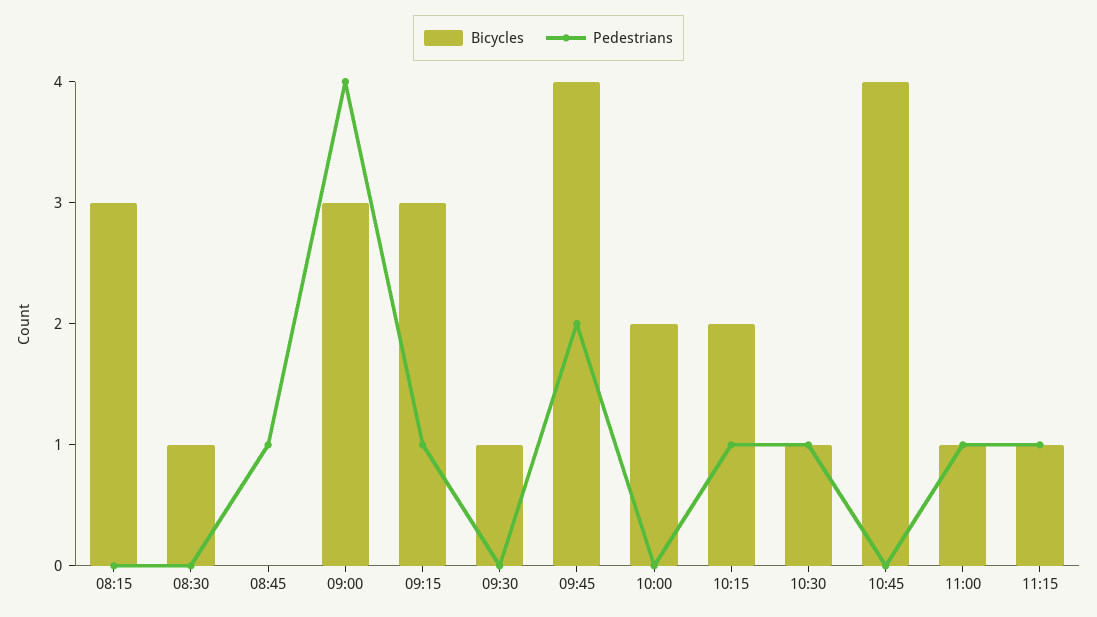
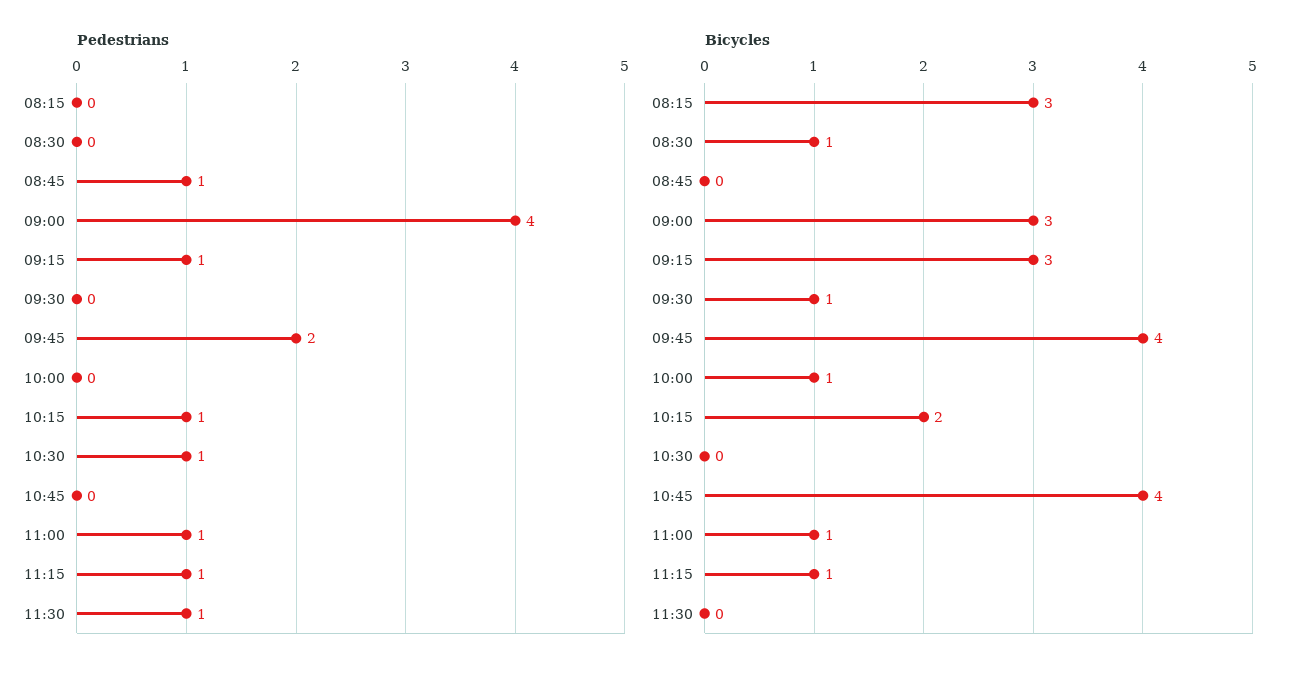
Bicycles, 10:00: 2 -> 1
Bicycles, 10:30: 1 -> 0
Pedestrians, 11:30: none -> 1
Bicycles, 11:30: none -> 0

